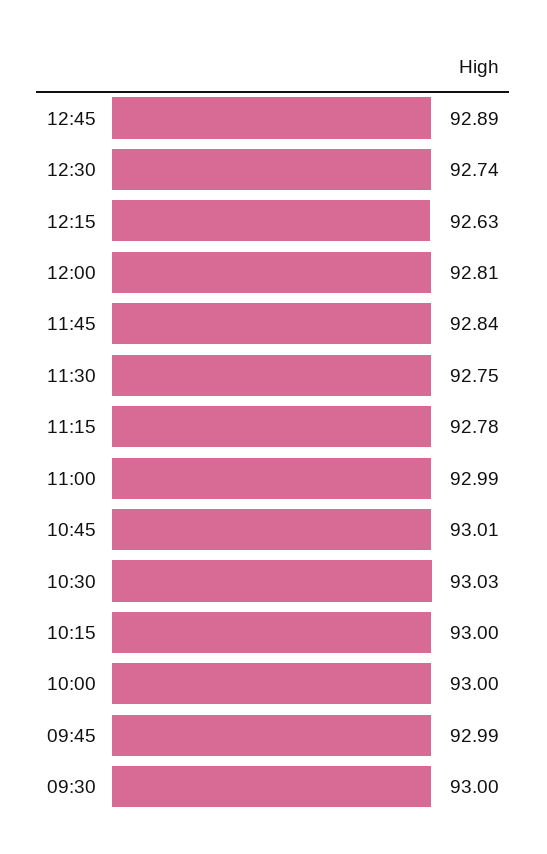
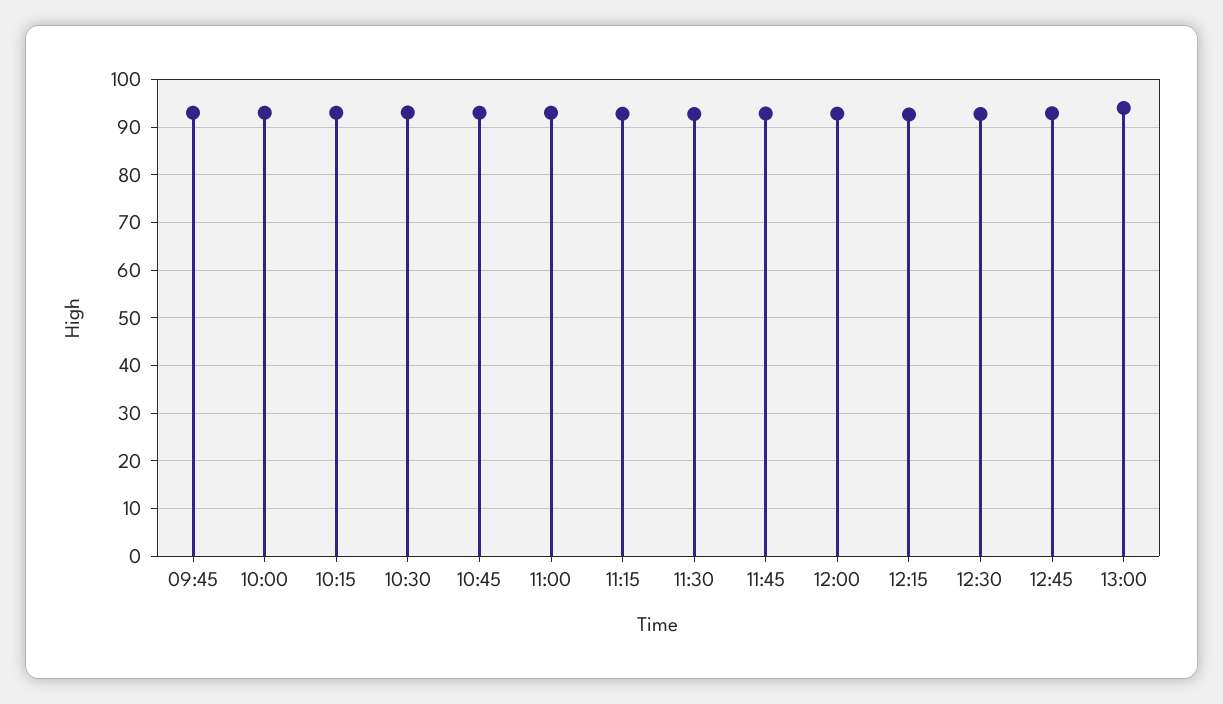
09:30: 93 -> none
13:00: none -> 94

